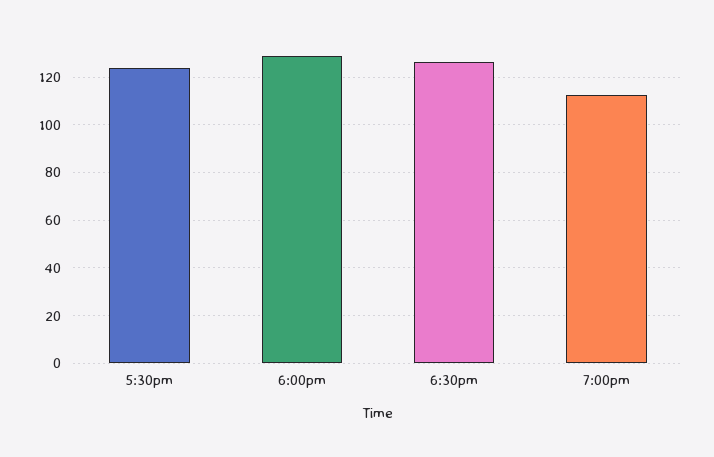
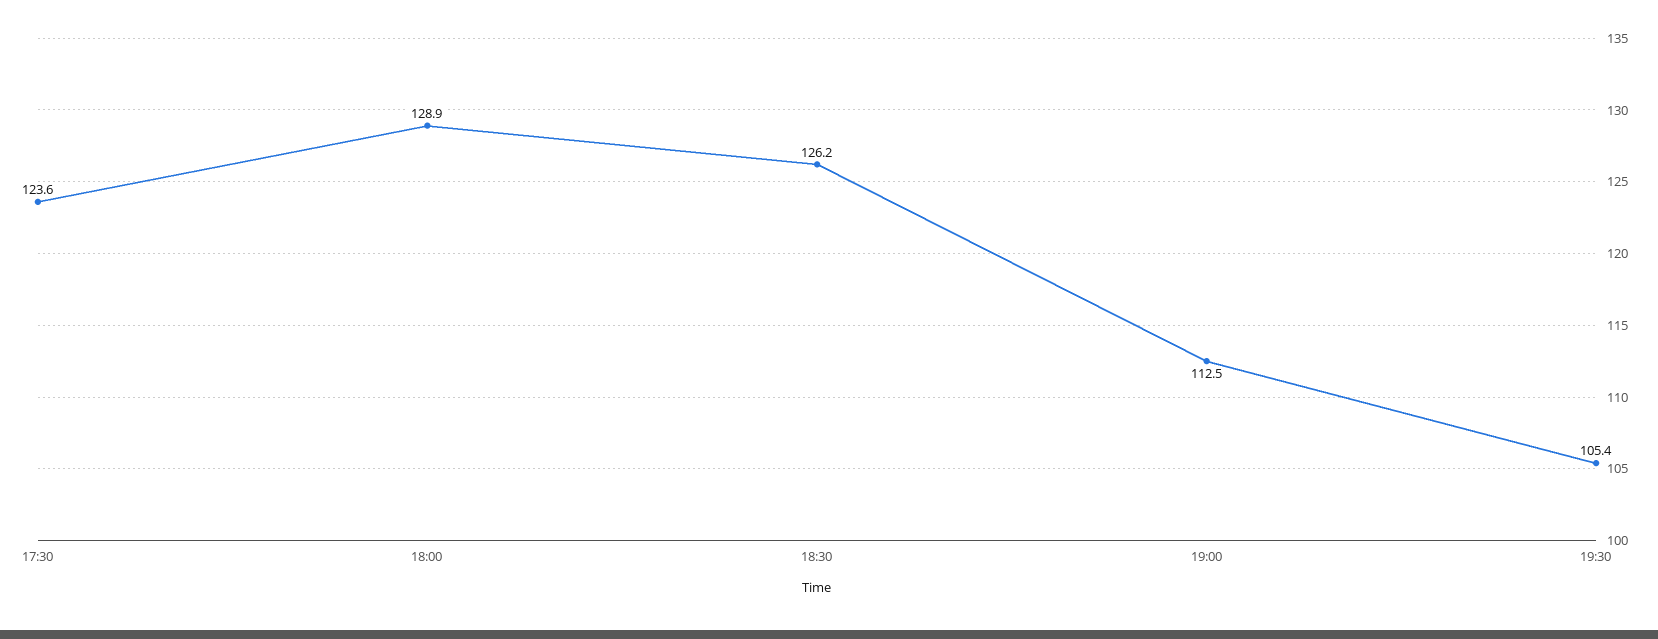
19:30: none -> 105.4

